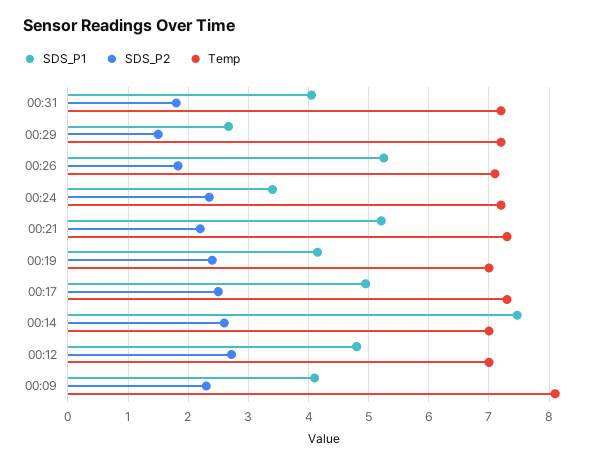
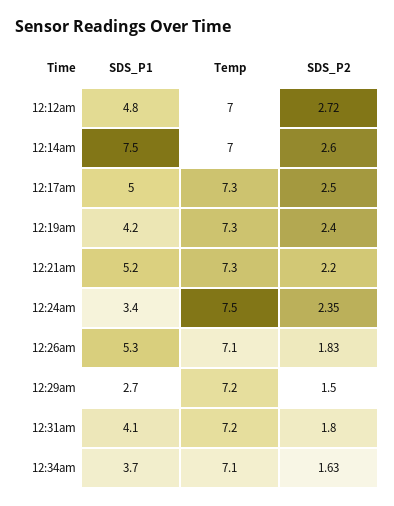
Temp, 00:24: 7.2 -> 7.5
Temp, 00:19: 7 -> 7.3
SDS_P1, 00:09: 4.1 -> none
SDS_P2, 00:09: 2.3 -> none
Temp, 00:09: 8.1 -> none
SDS_P1, 12:34am: none -> 3.7
Temp, 12:34am: none -> 7.1
SDS_P2, 12:34am: none -> 1.63

